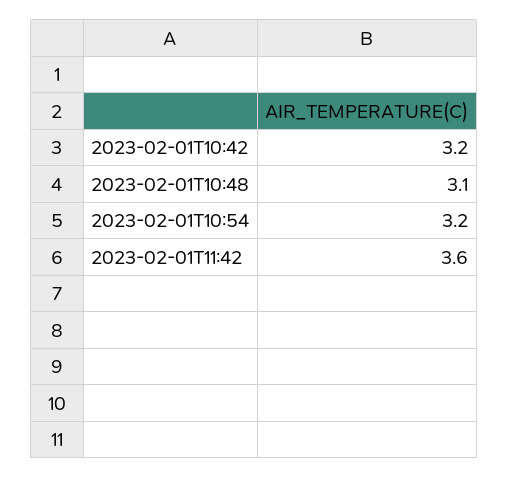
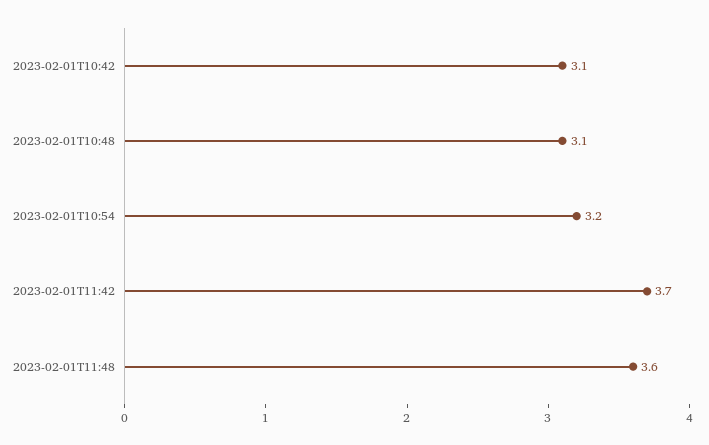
2023-02-01T10:42: 3.2 -> 3.1
2023-02-01T11:42: 3.6 -> 3.7
2023-02-01T11:48: none -> 3.6

